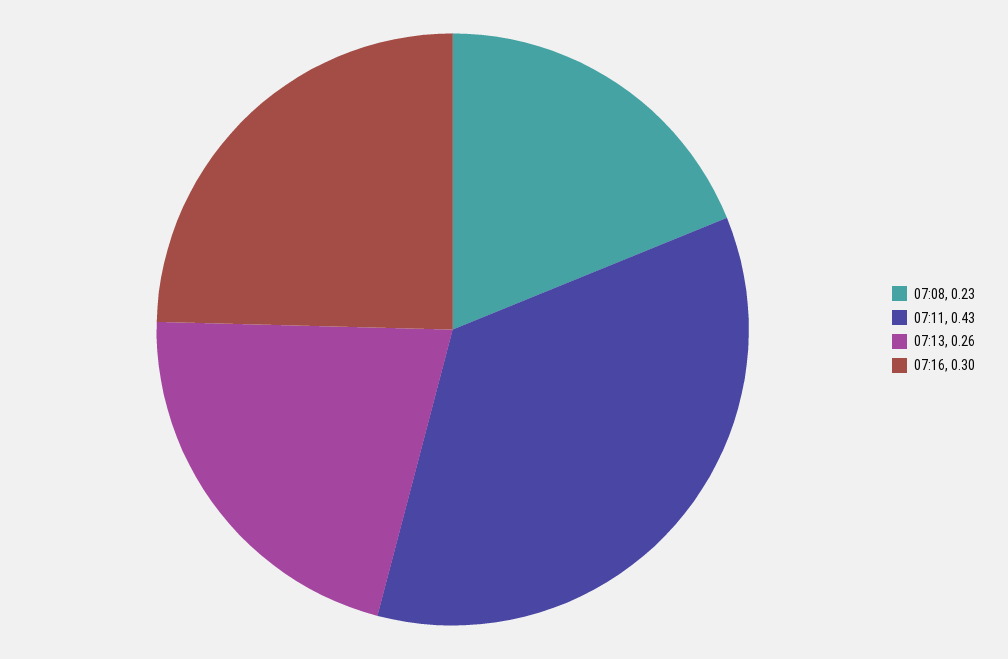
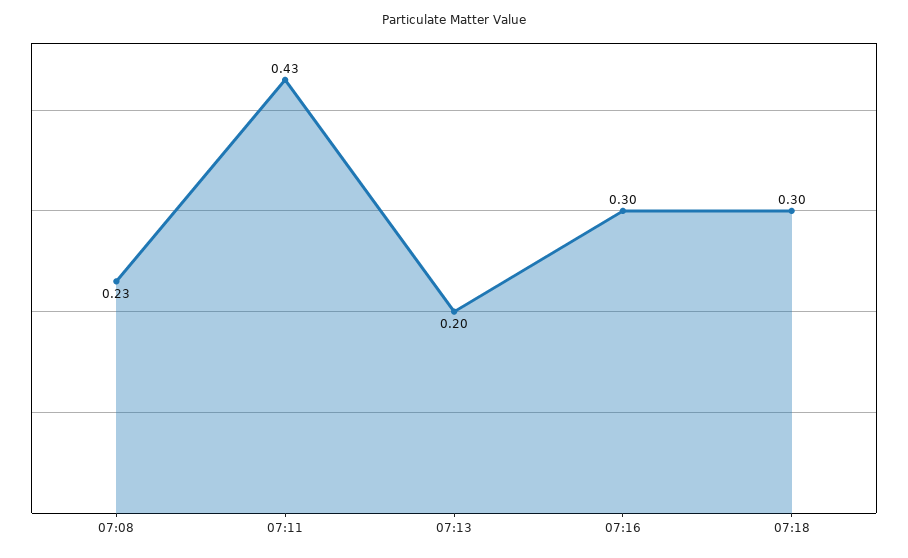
07:13: 0.26 -> 0.2
07:18: none -> 0.3

